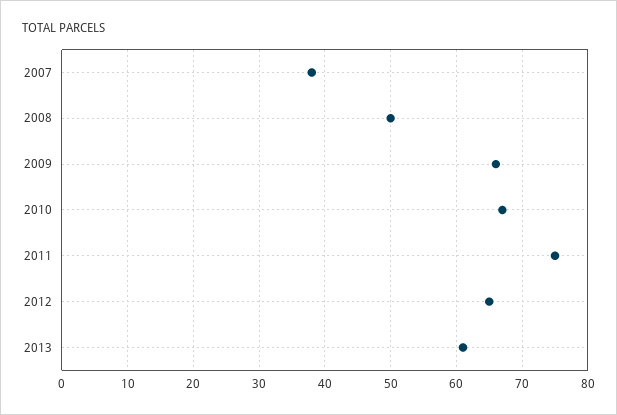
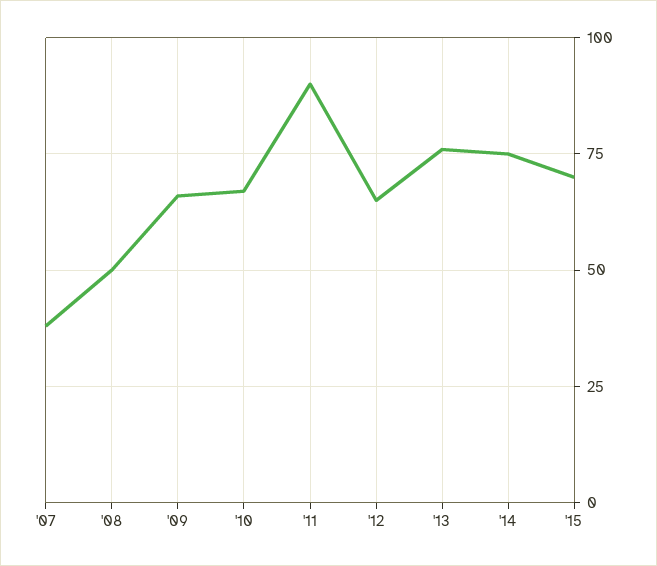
2011: 75 -> 90
2013: 61 -> 75
'14: none -> 75
'15: none -> 70

